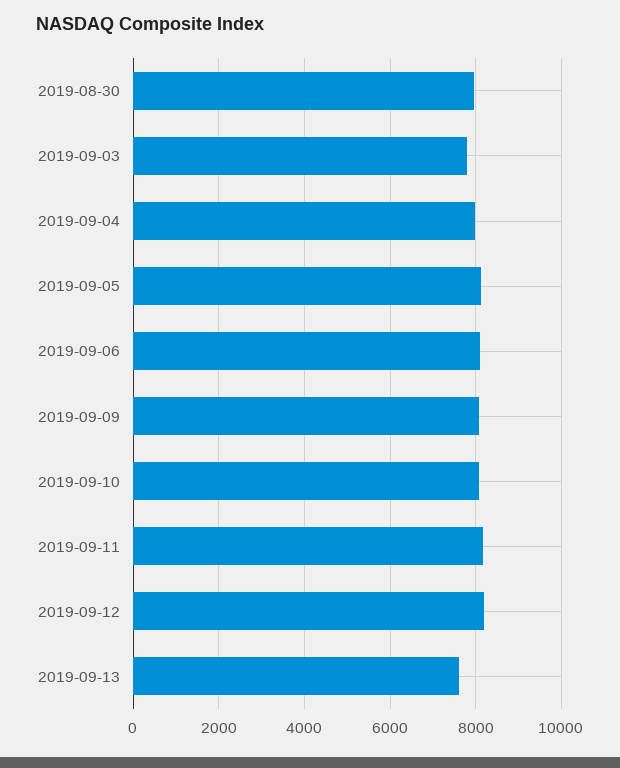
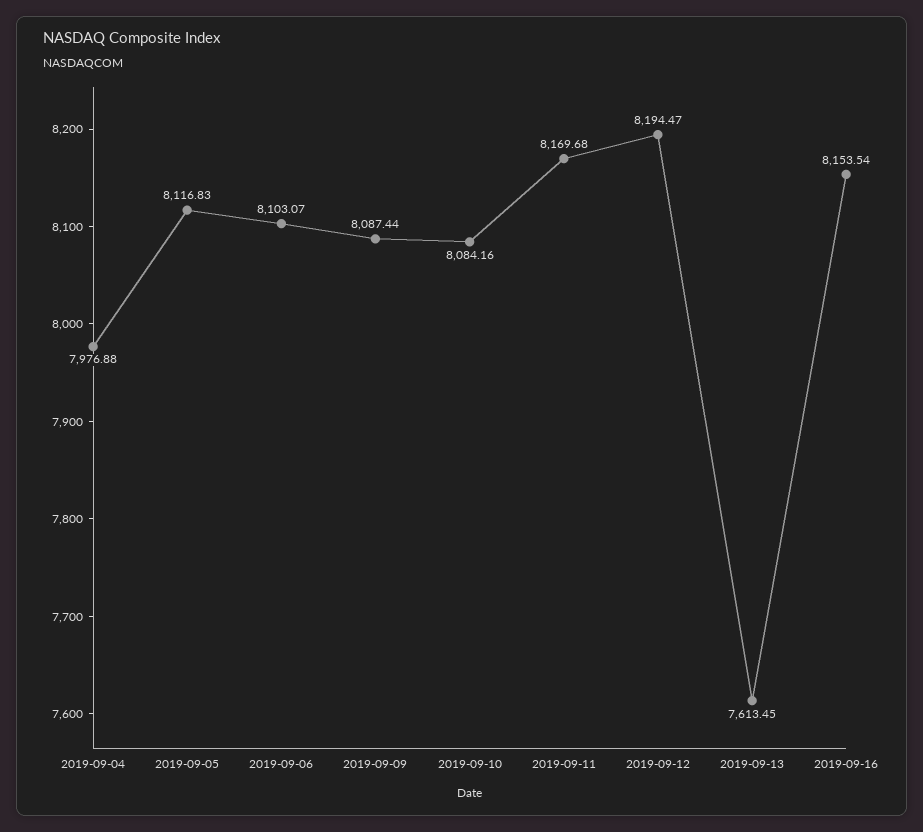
2019-08-30: 8000 -> none
2019-09-03: 7800 -> none
2019-09-16: none -> 8153.54

